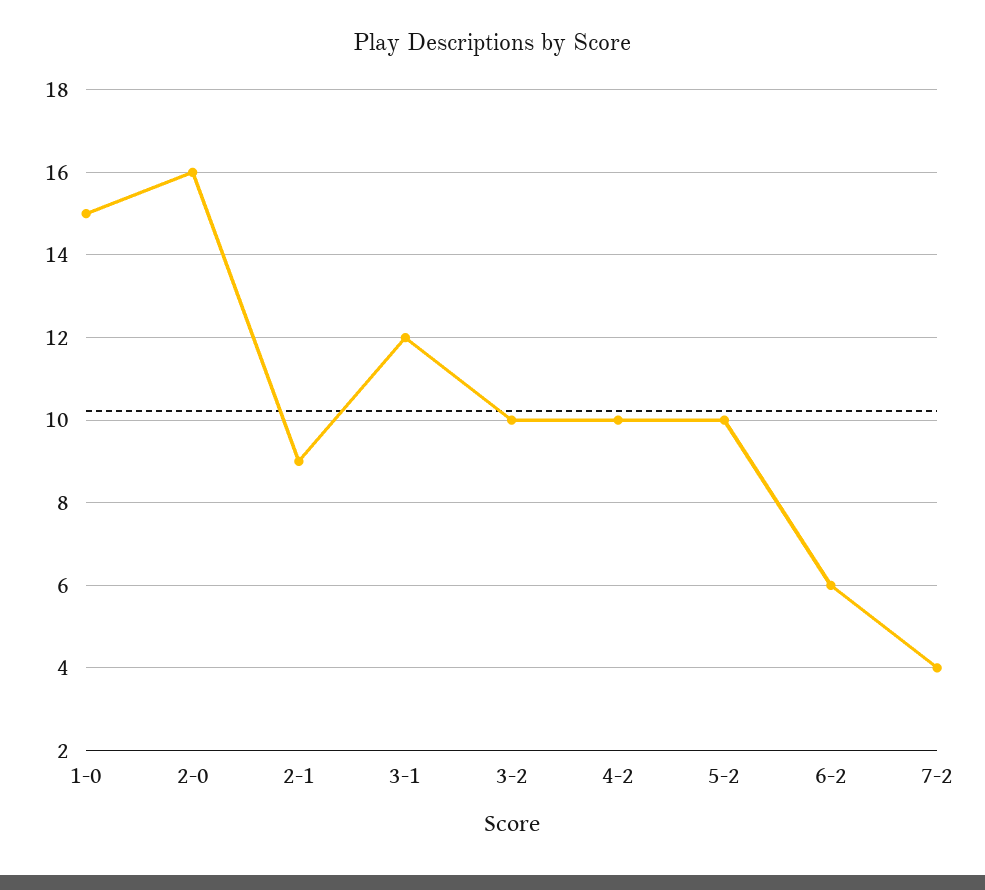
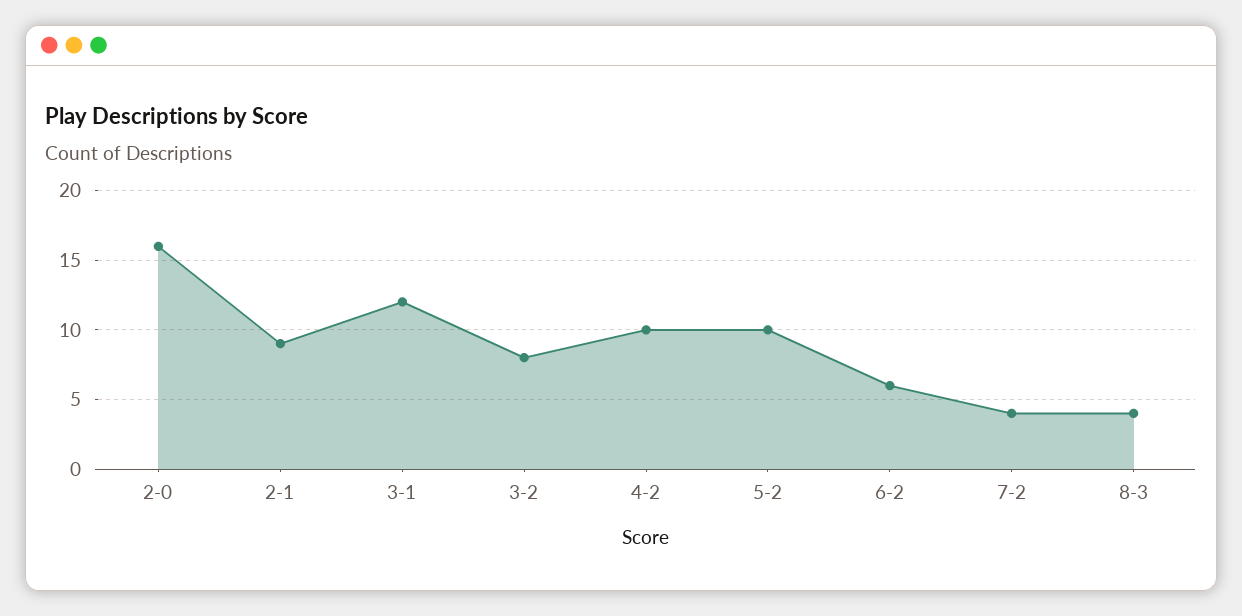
1-0: 15 -> none
3-2: 10 -> 8
8-3: none -> 4

